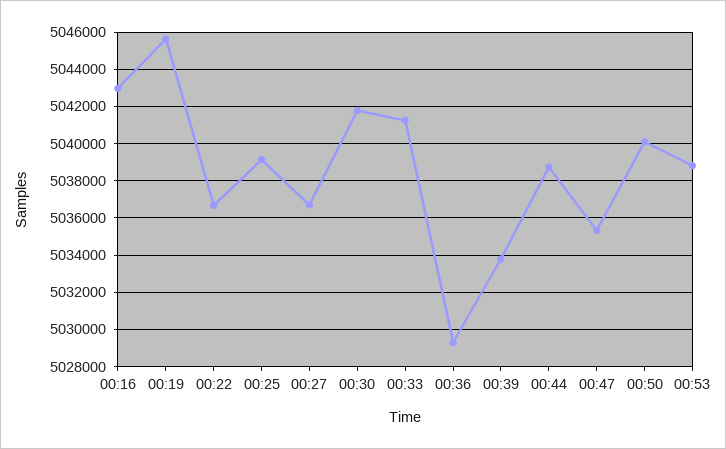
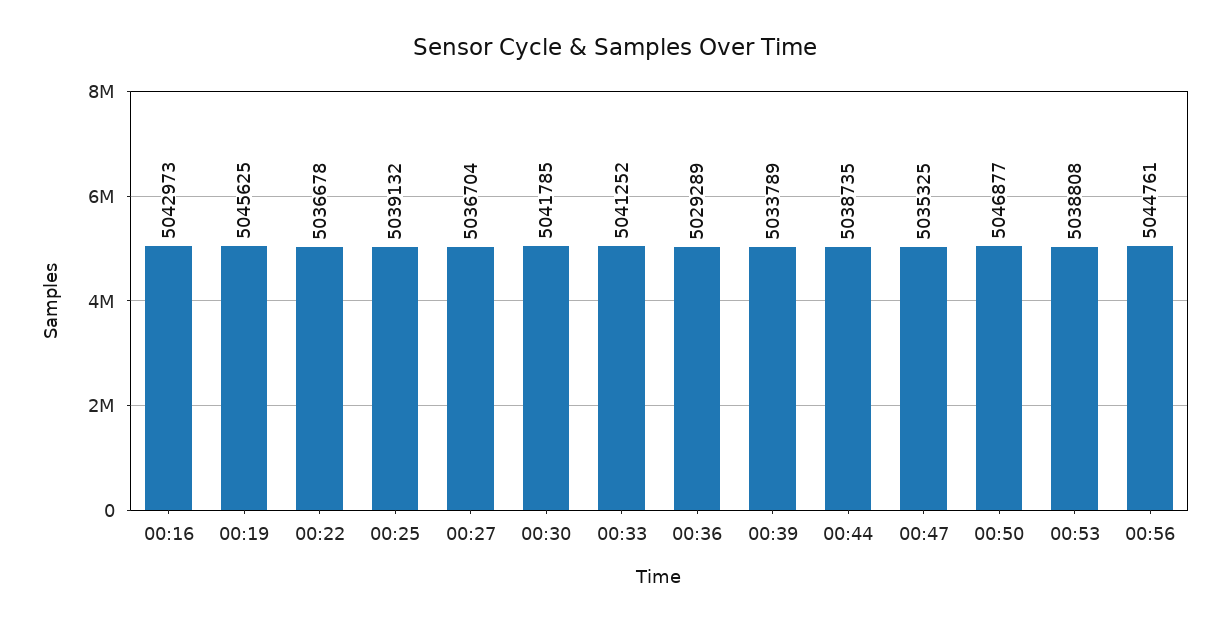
00:50: 5040000 -> 5046877
00:56: none -> 5044761

